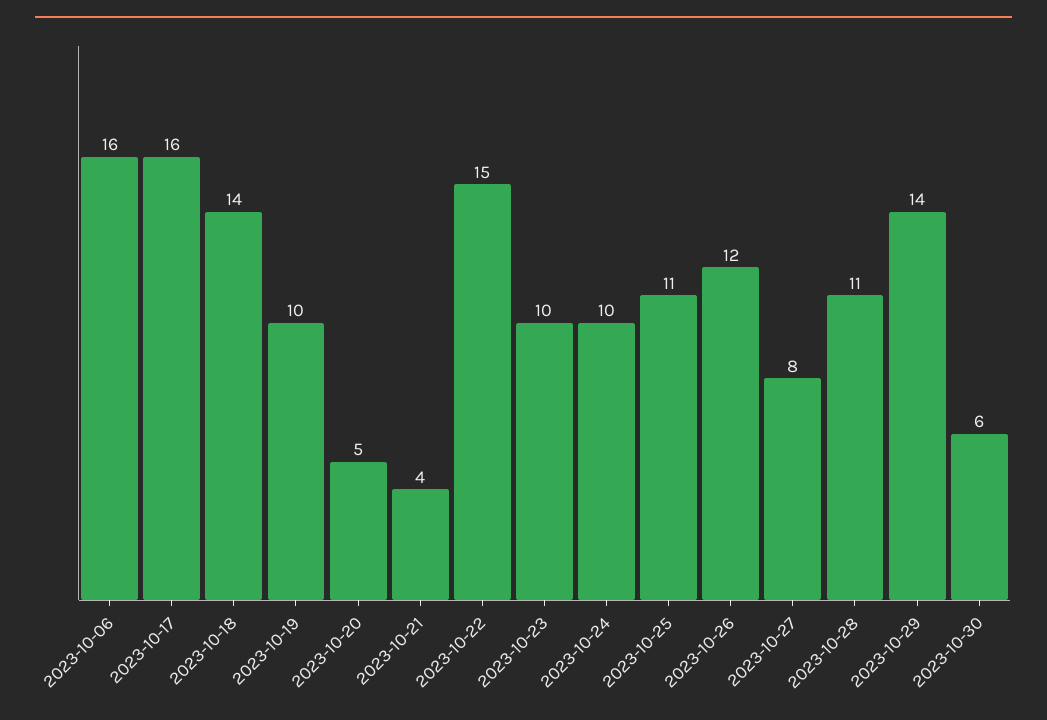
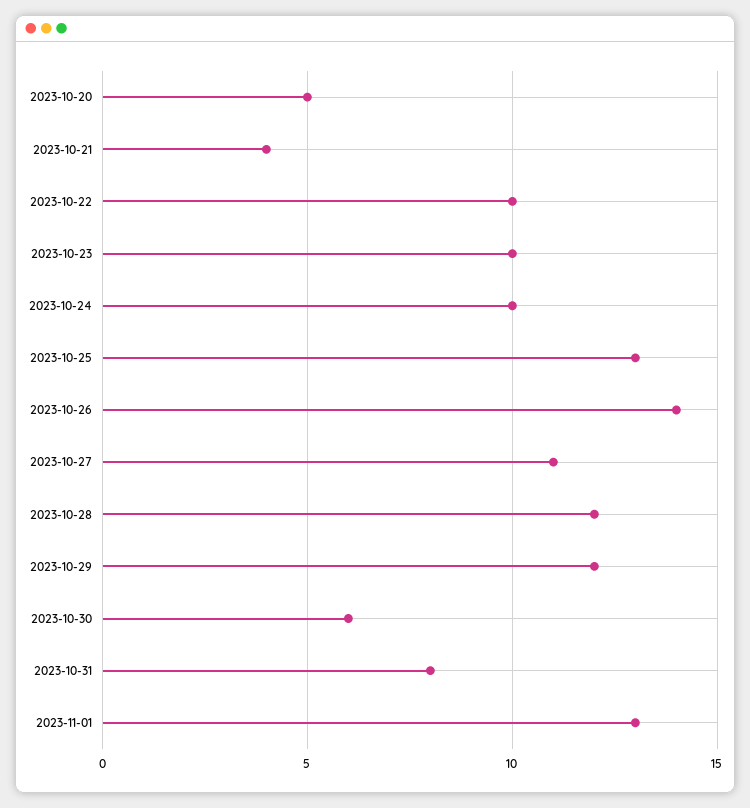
2023-10-06: 16 -> none
2023-10-17: 16 -> none
2023-10-18: 14 -> none
2023-10-19: 10 -> none
2023-10-22: 15 -> 10
2023-10-25: 11 -> 13
2023-10-26: 12 -> 14
2023-10-27: 8 -> 11
2023-10-28: 11 -> 12
2023-10-29: 14 -> 12
2023-10-31: none -> 8
2023-11-01: none -> 13

